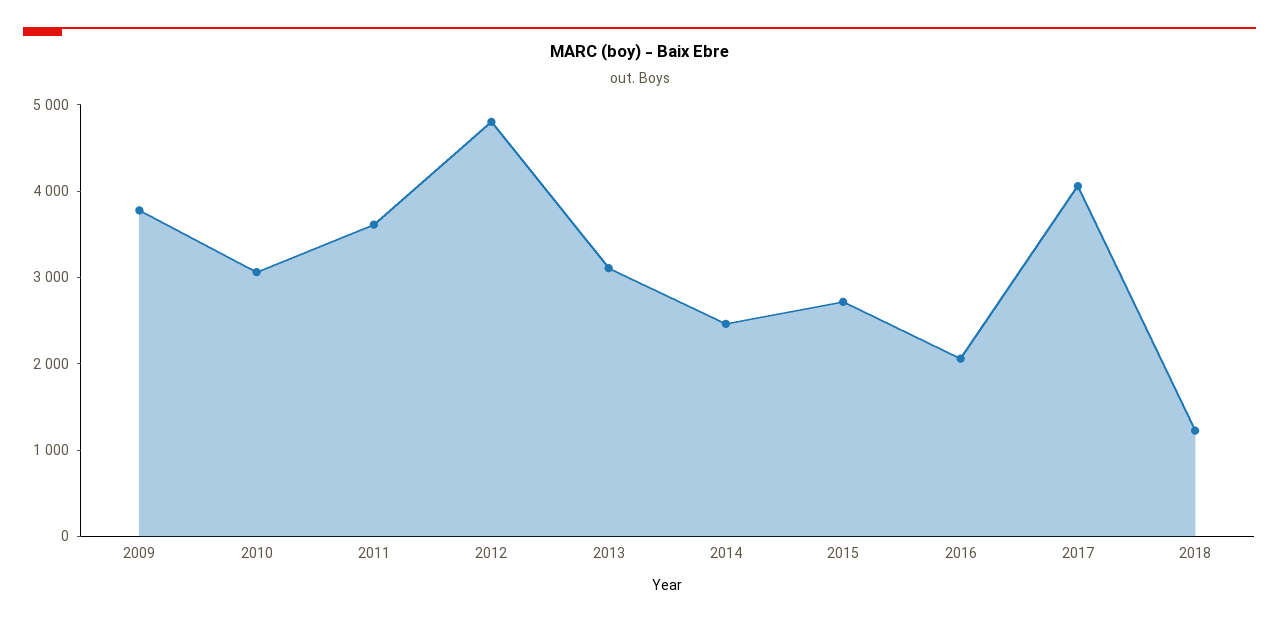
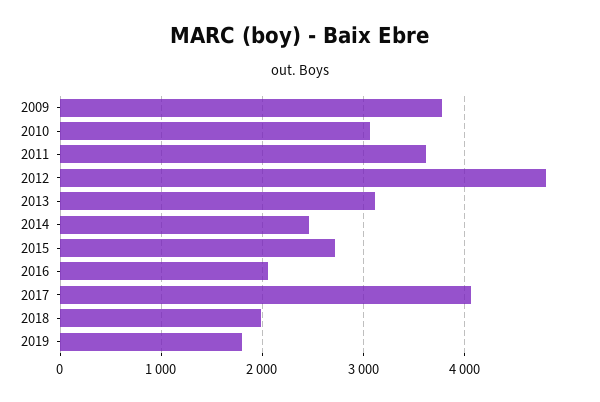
2018: 1200 -> 2000
2019: none -> 1800

